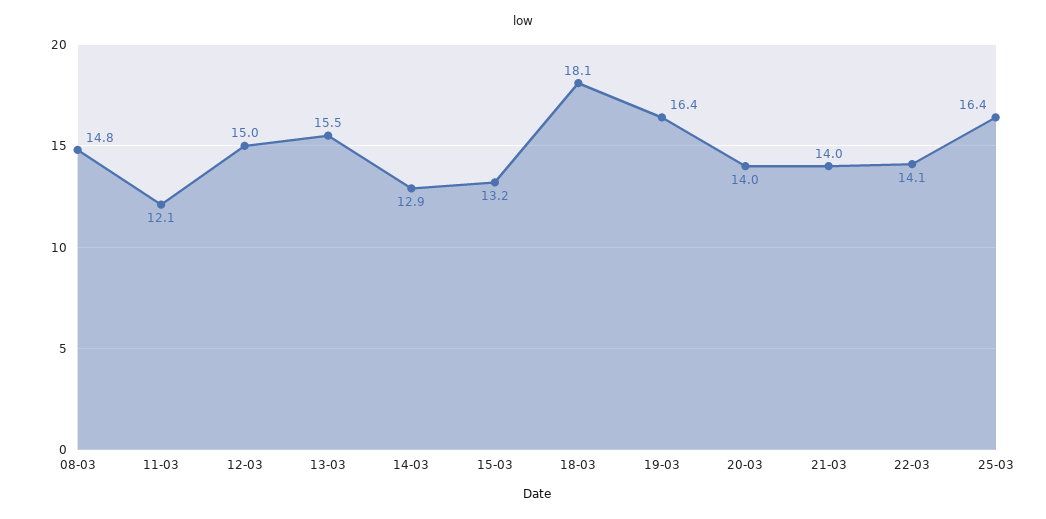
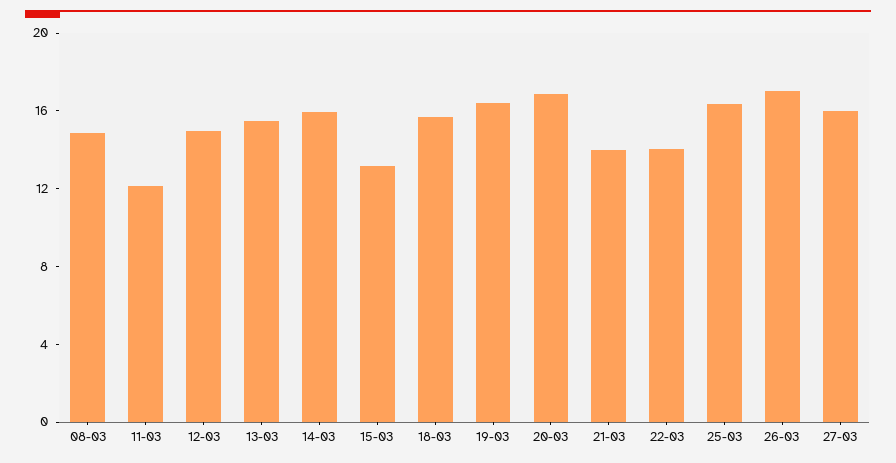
14-03: 12.9 -> 16
18-03: 18.1 -> 16
20-03: 14 -> 17
26-03: none -> 17
27-03: none -> 16

